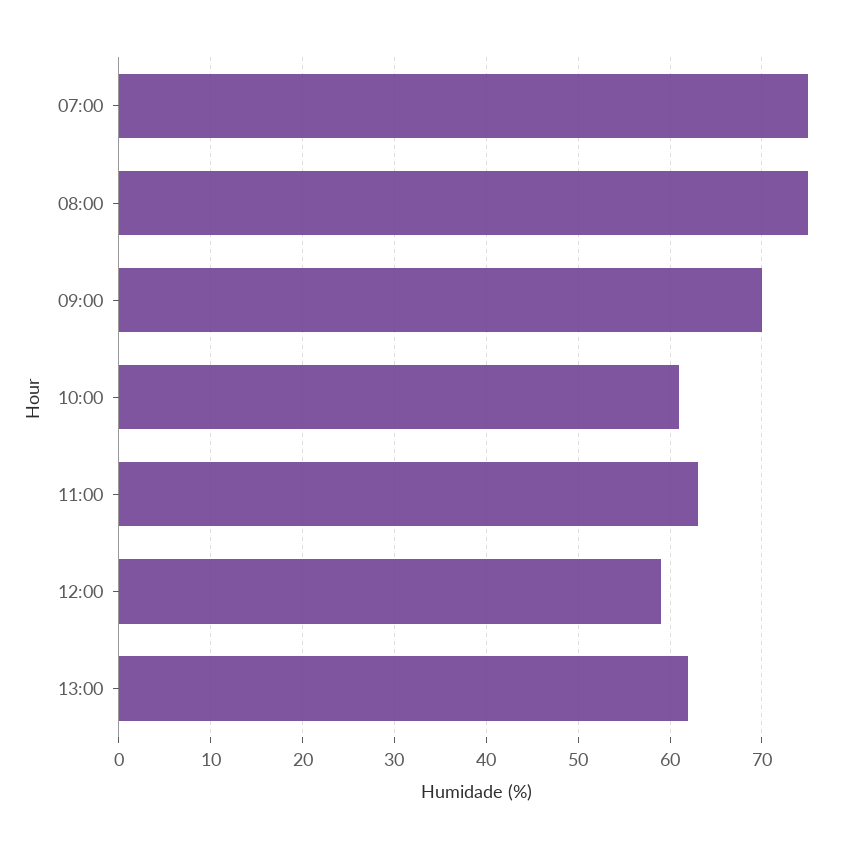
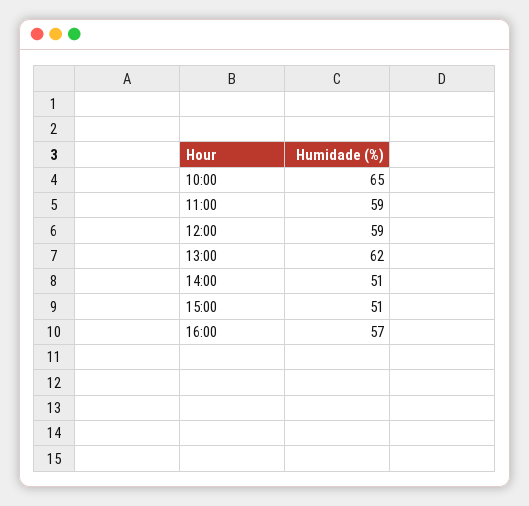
07:00: 75 -> none
08:00: 75 -> none
09:00: 70 -> none
10:00: 61 -> 65
11:00: 63 -> 59
14:00: none -> 51
15:00: none -> 51
16:00: none -> 57

